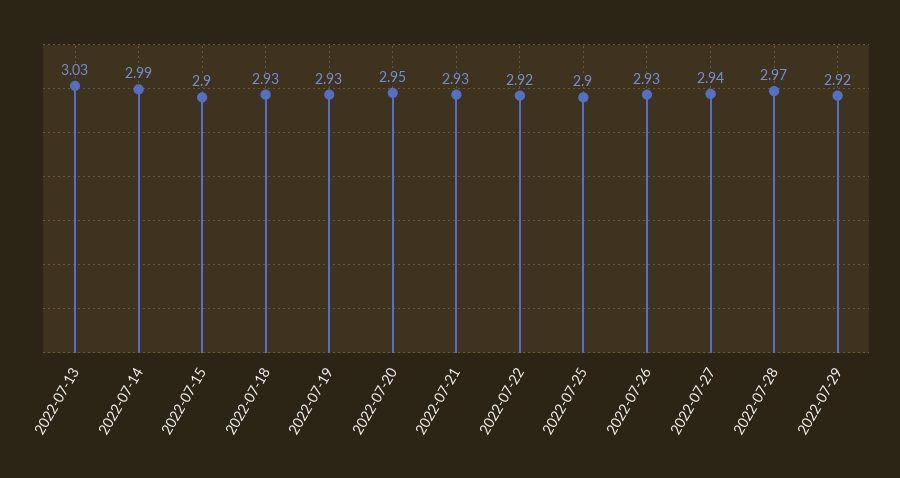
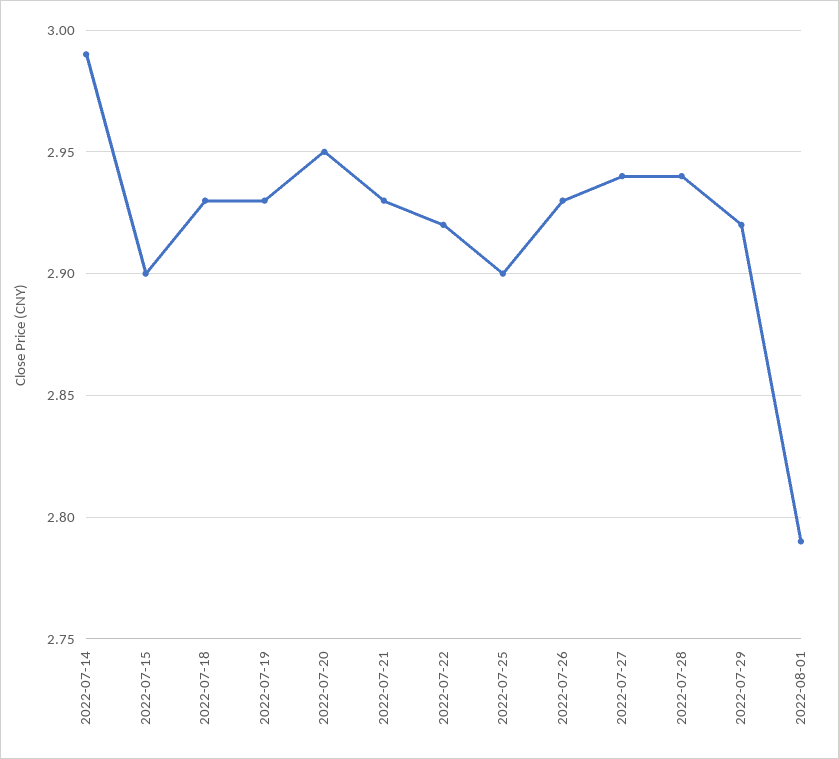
2022-07-13: 3.03 -> none
2022-07-28: 2.97 -> 2.94
2022-08-01: none -> 2.79

